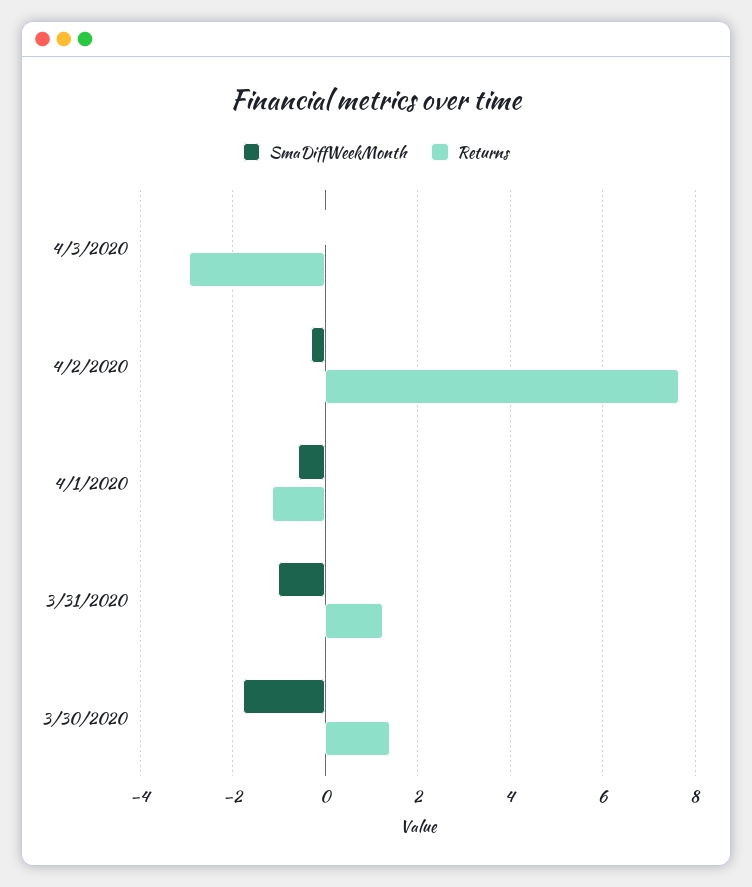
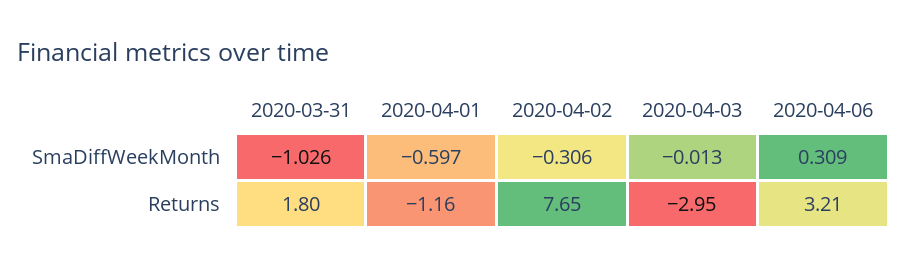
Returns, 3/31/2020: 1.2 -> 1.8
SmaDiffWeekMonth, 3/30/2020: -1.8 -> none
Returns, 3/30/2020: 1.4 -> none
SmaDiffWeekMonth, 2020-04-06: none -> 0.309
Returns, 2020-04-06: none -> 3.21

